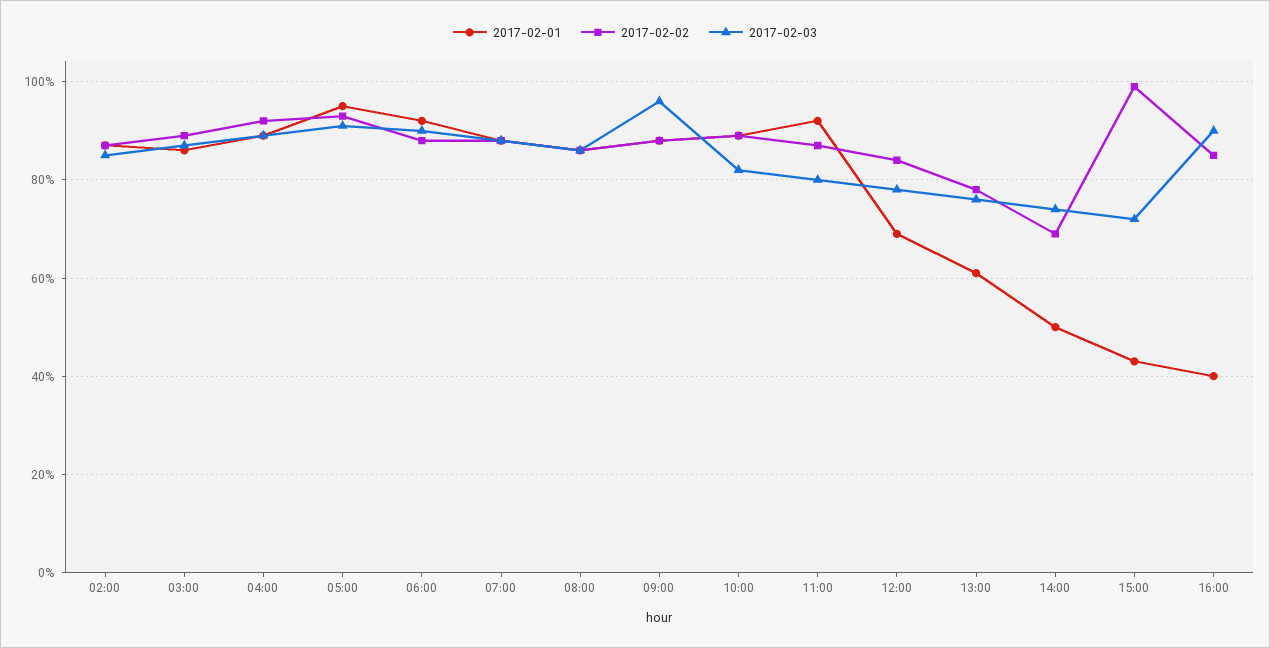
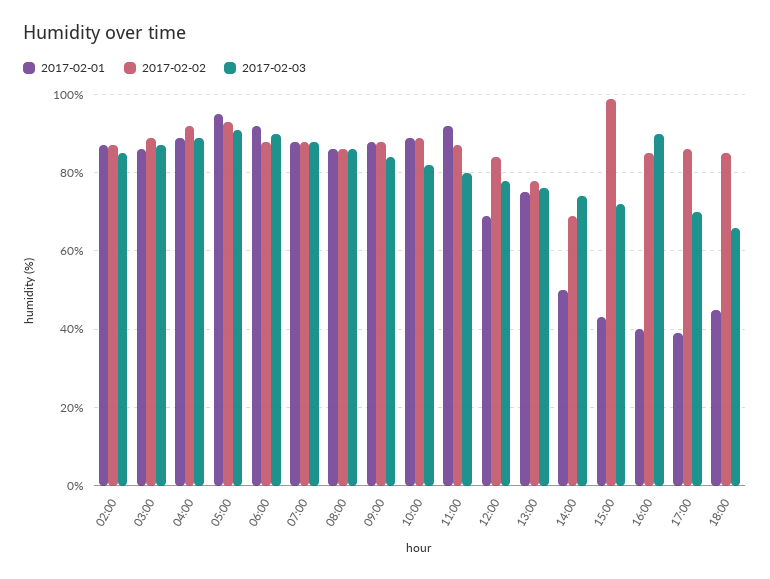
2017-02-03, 09:00: 95 -> 85
2017-02-01, 13:00: 60 -> 75
2017-02-01, 17:00: none -> 40
2017-02-02, 17:00: none -> 85
2017-02-03, 17:00: none -> 70
2017-02-01, 18:00: none -> 45
2017-02-02, 18:00: none -> 85
2017-02-03, 18:00: none -> 65

